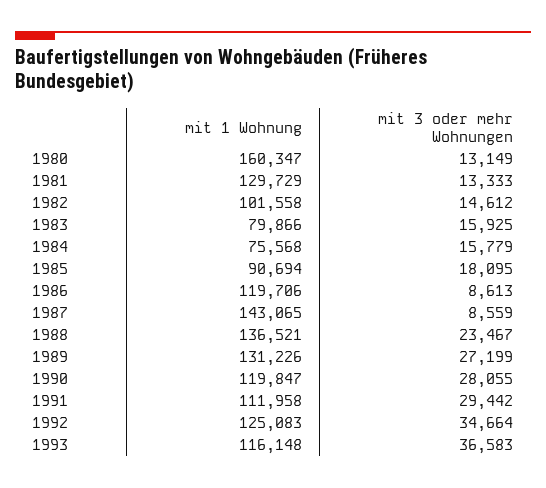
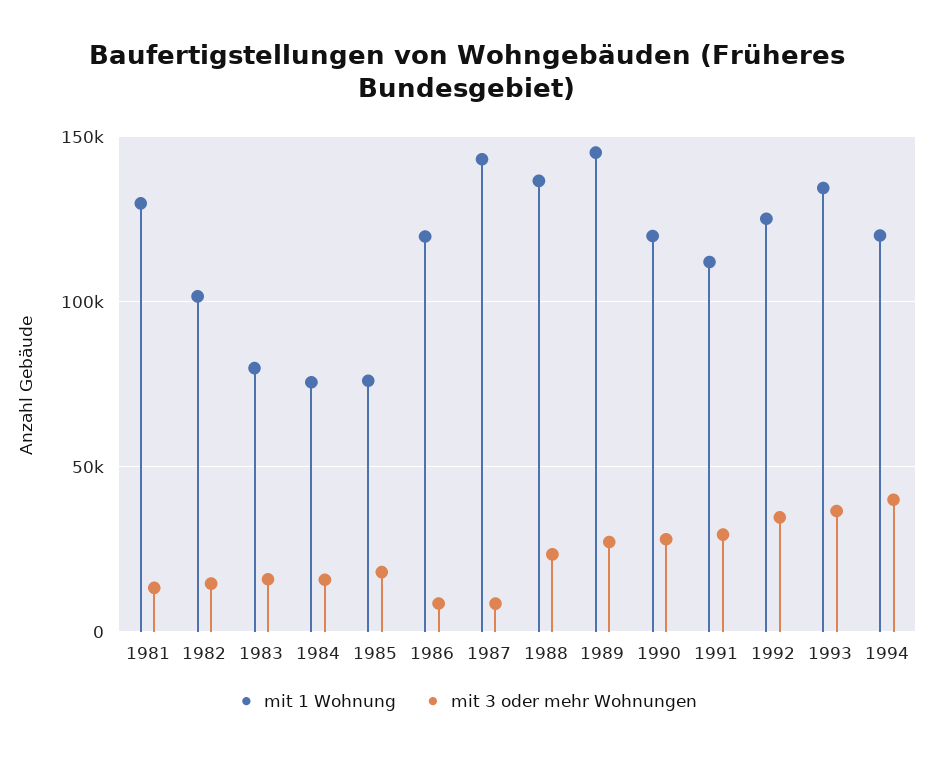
mit 1 Wohnung, 1980: 160347 -> none
mit 3 oder mehr Wohnungen, 1980: 13149 -> none
mit 1 Wohnung, 1985: 90694 -> 75000
mit 1 Wohnung, 1989: 131226 -> 145000
mit 1 Wohnung, 1993: 116148 -> 135000
mit 1 Wohnung, 1994: none -> 120000
mit 3 oder mehr Wohnungen, 1994: none -> 40000

